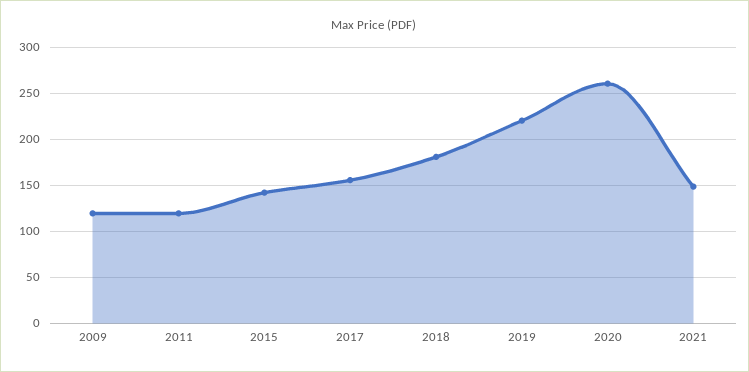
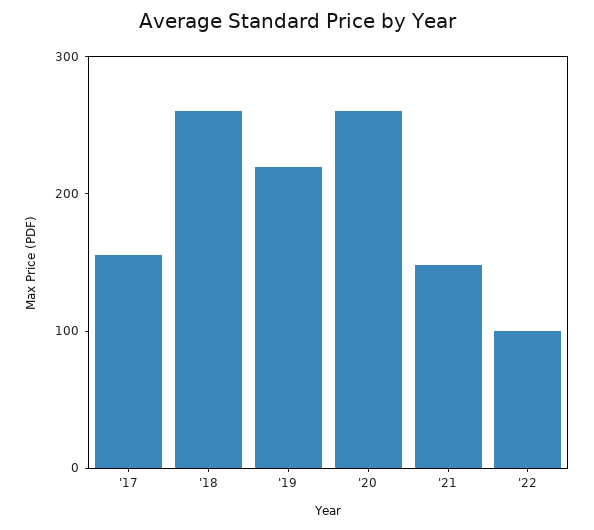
2009: 120 -> none
2011: 120 -> none
2015: 140 -> none
2018: 180 -> 260
'22: none -> 100

